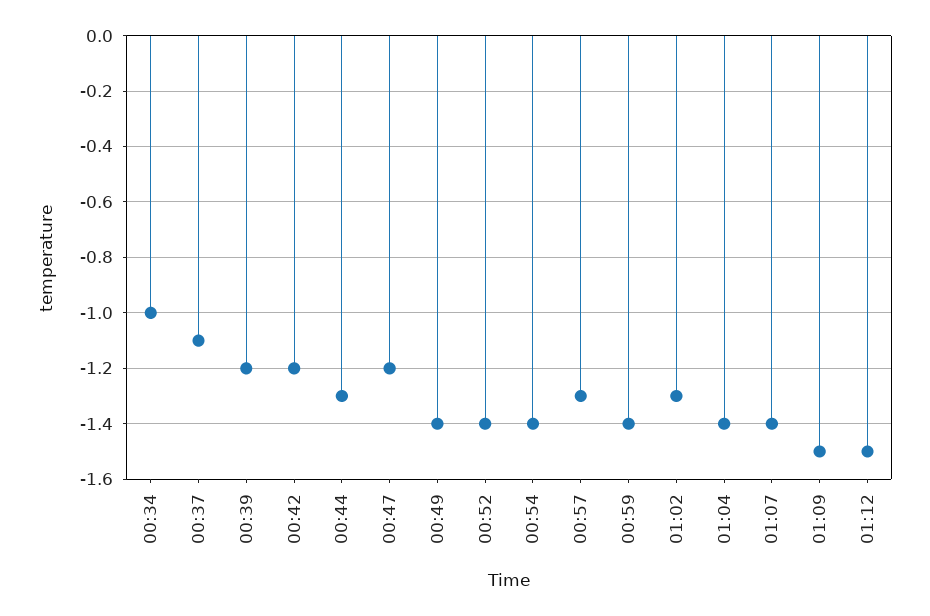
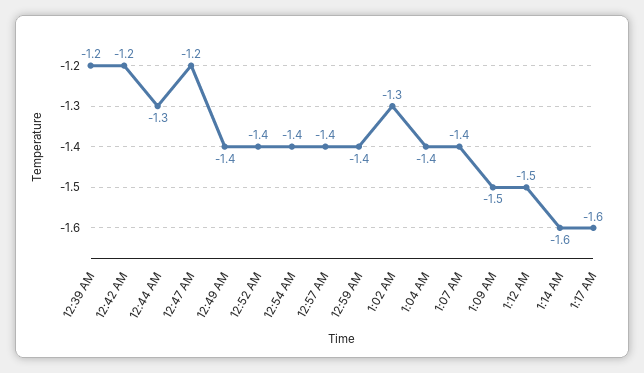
00:34: -1 -> none
00:37: -1.1 -> none
00:57: -1.3 -> -1.4
1:14 AM: none -> -1.6
1:17 AM: none -> -1.6

